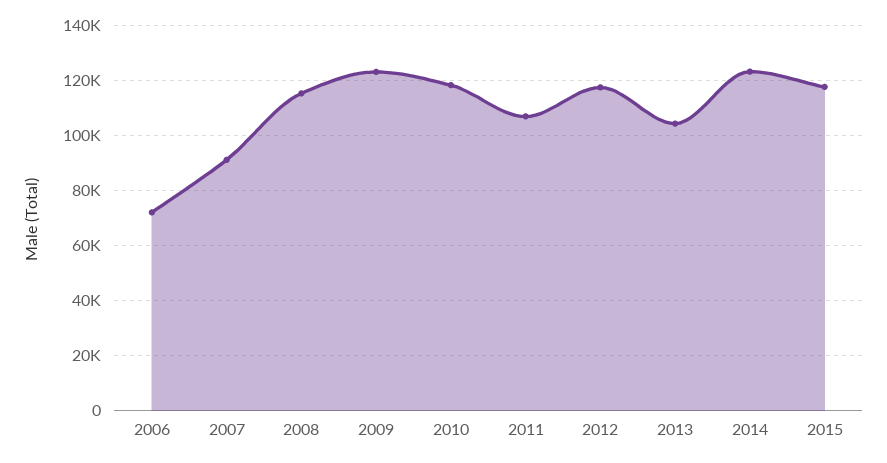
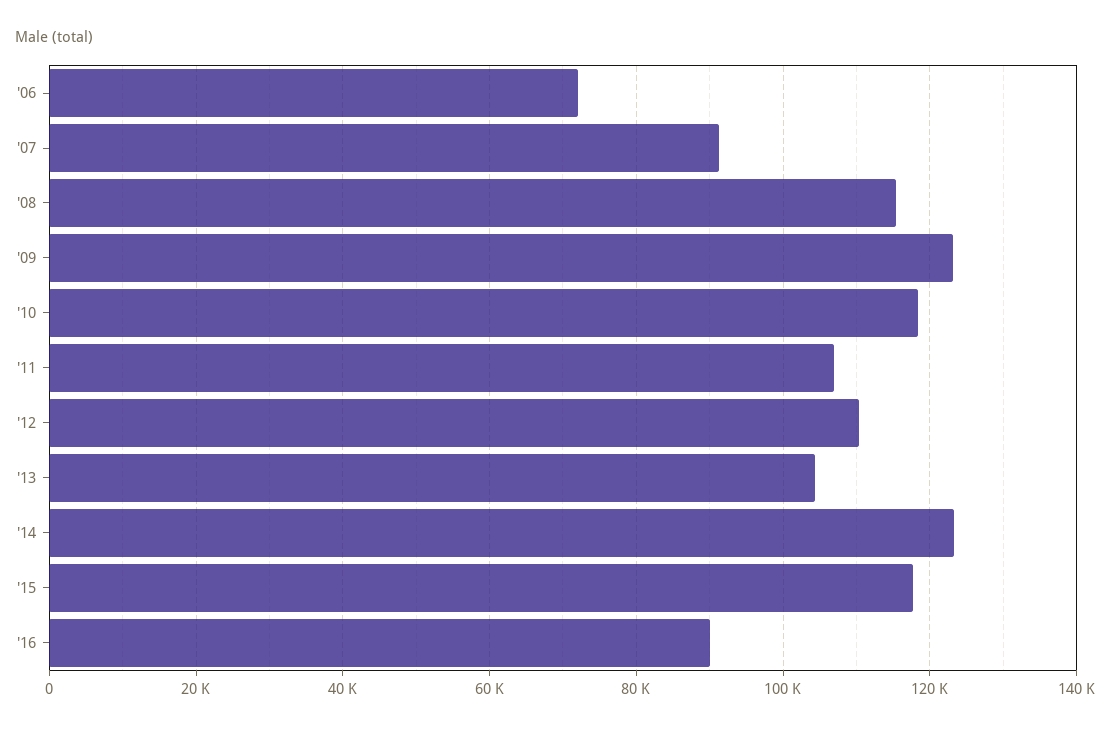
2012: 117500 -> 110000
'16: none -> 90000

